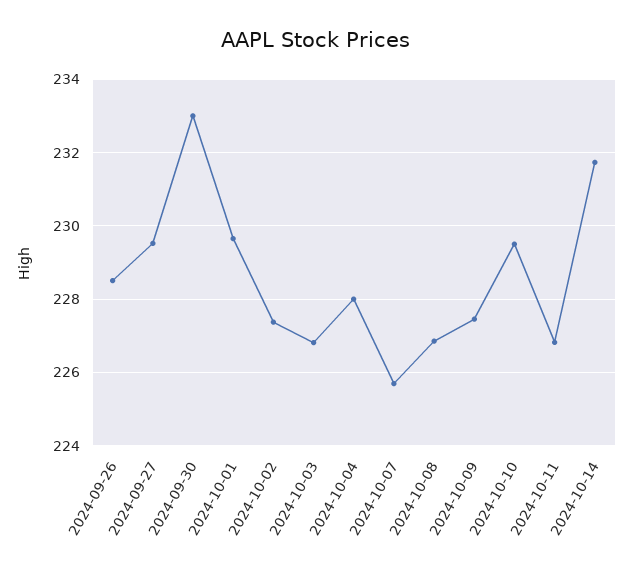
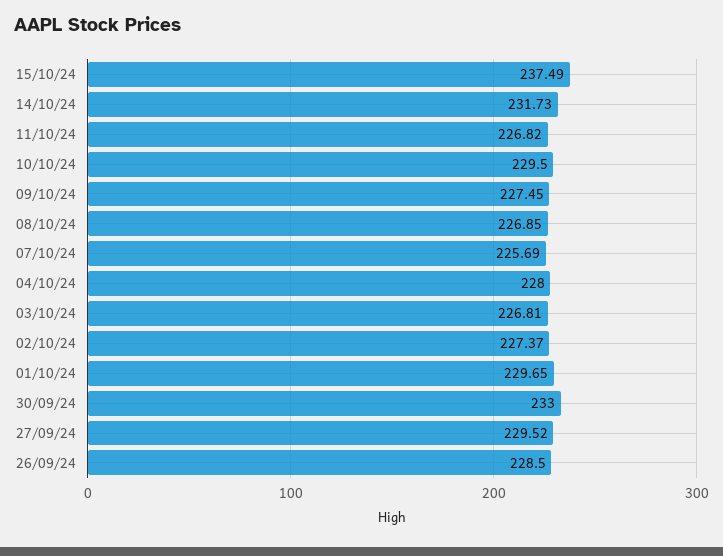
15/10/24: none -> 237.49

